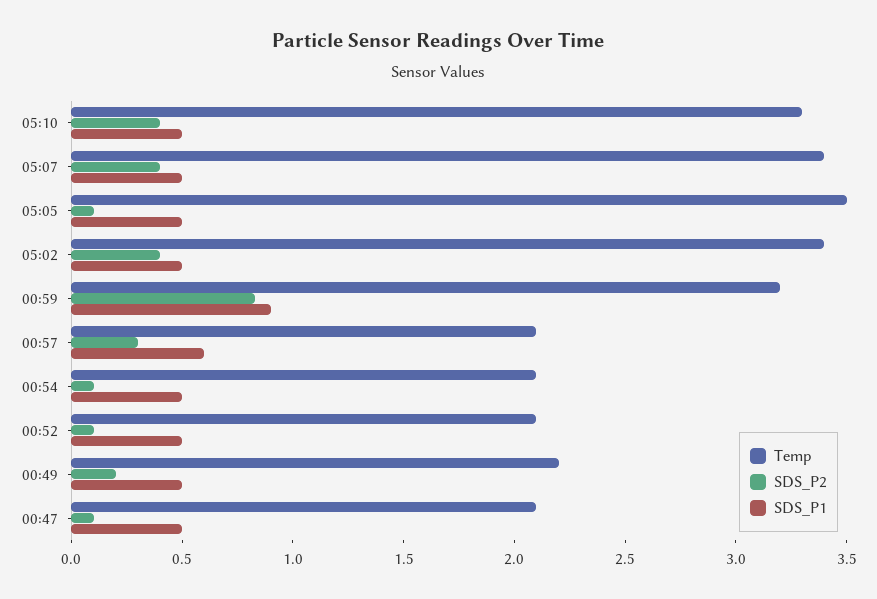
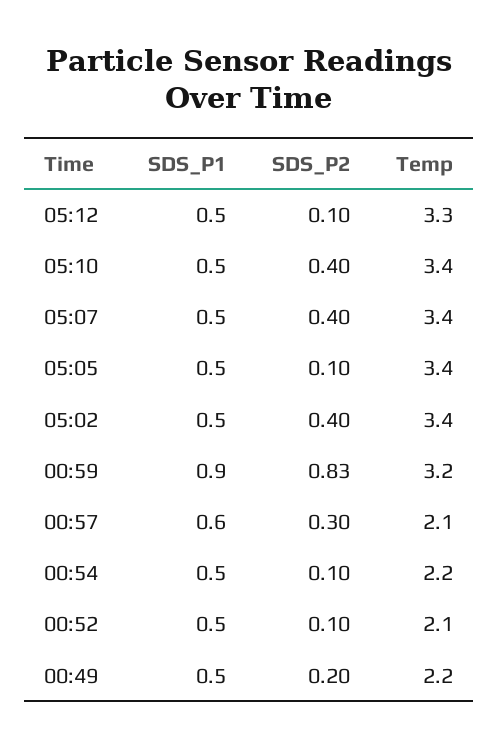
Temp, 05:10: 3.3 -> 3.4
Temp, 05:05: 3.5 -> 3.4
Temp, 00:54: 2.1 -> 2.2
Temp, 00:47: 2.1 -> none
SDS_P2, 00:47: 0.1 -> none
SDS_P1, 00:47: 0.5 -> none
SDS_P1, 05:12: none -> 0.5
SDS_P2, 05:12: none -> 0.1
Temp, 05:12: none -> 3.3

